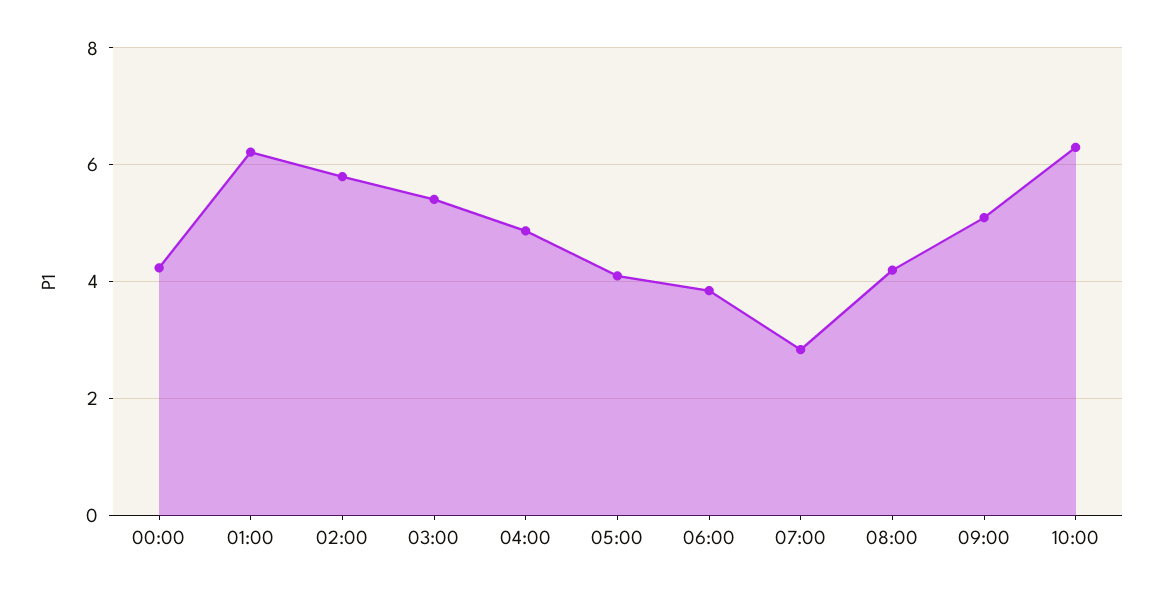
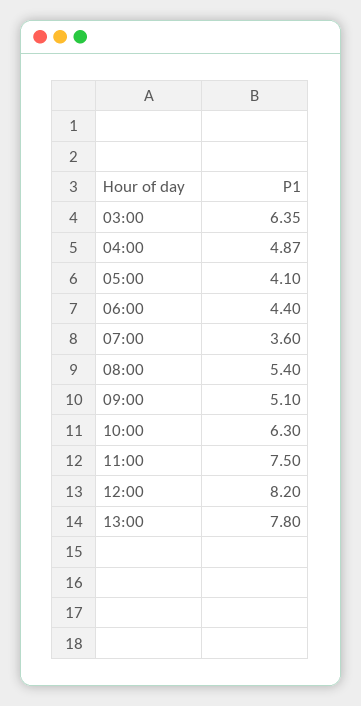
00:00: 4.2 -> none
01:00: 6.2 -> none
02:00: 5.8 -> none
03:00: 5.4 -> 6.35
06:00: 3.8 -> 4.4
07:00: 2.8 -> 3.6
08:00: 4.2 -> 5.4
11:00: none -> 7.5
12:00: none -> 8.2
13:00: none -> 7.8

